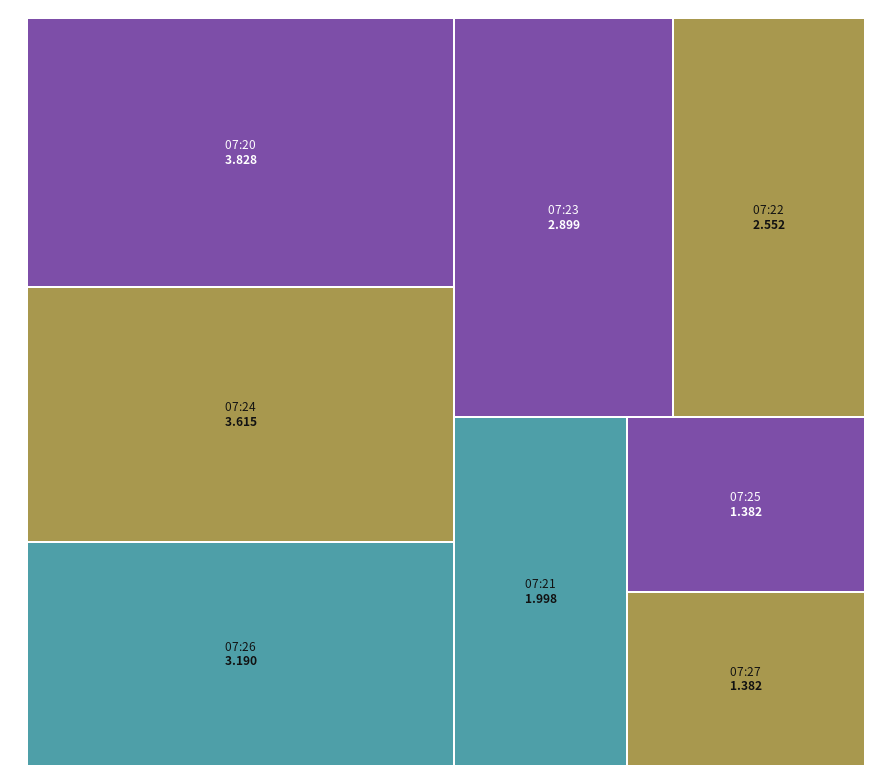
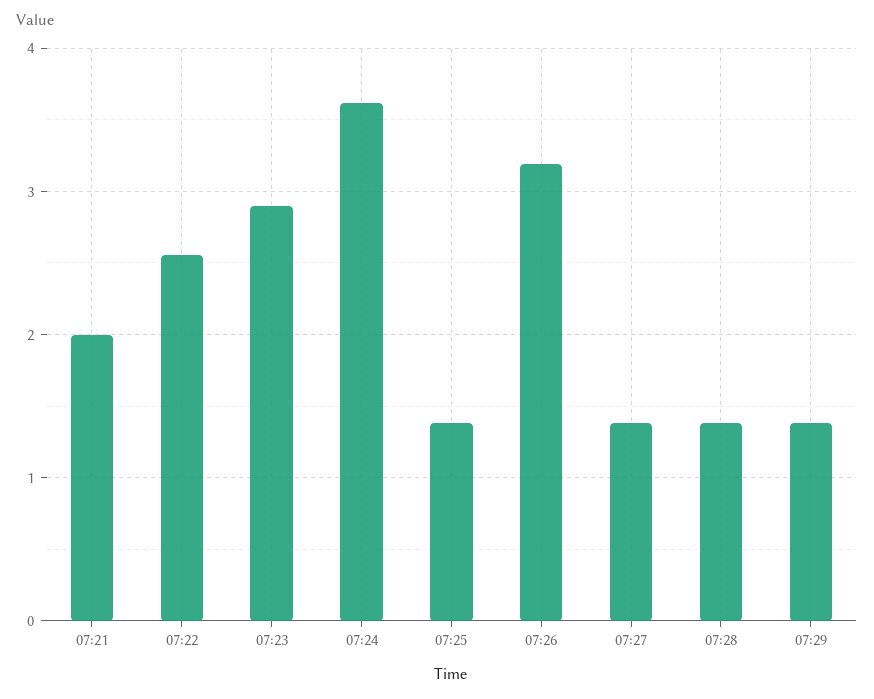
07:20: 3.828 -> none
07:28: none -> 1.4
07:29: none -> 1.4

